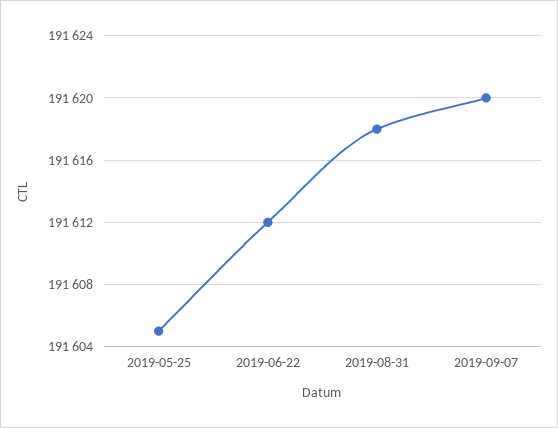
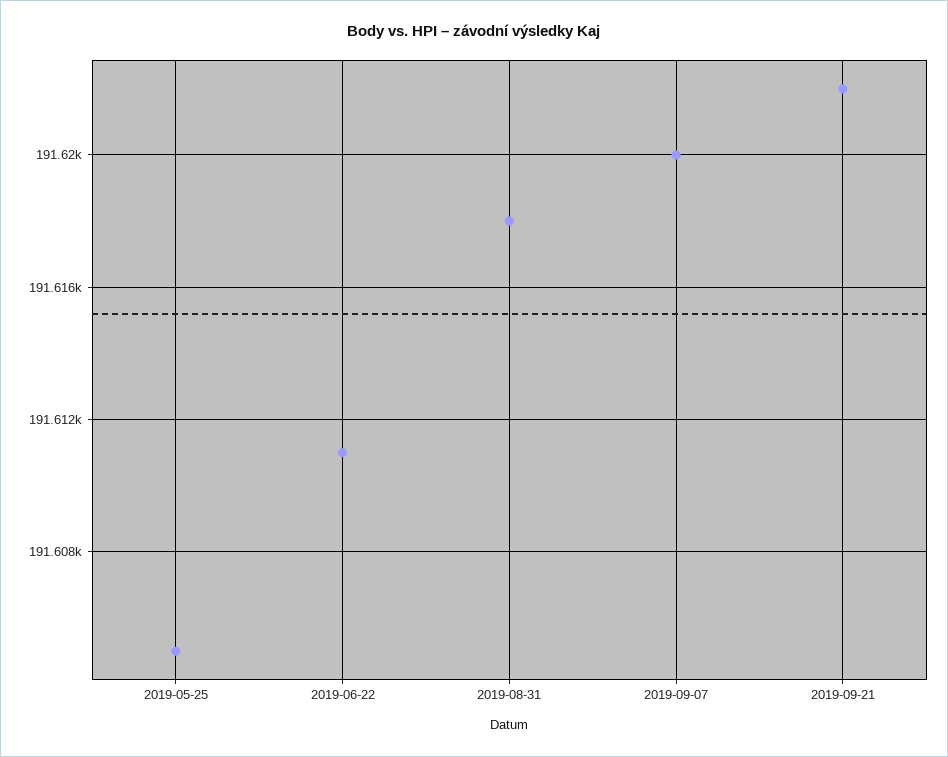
2019-06-22: 191612 -> 191611
2019-09-21: none -> 191622

